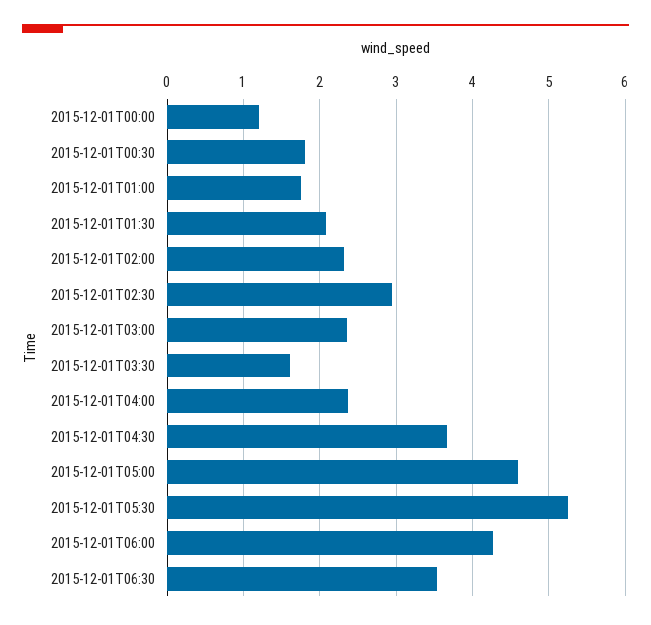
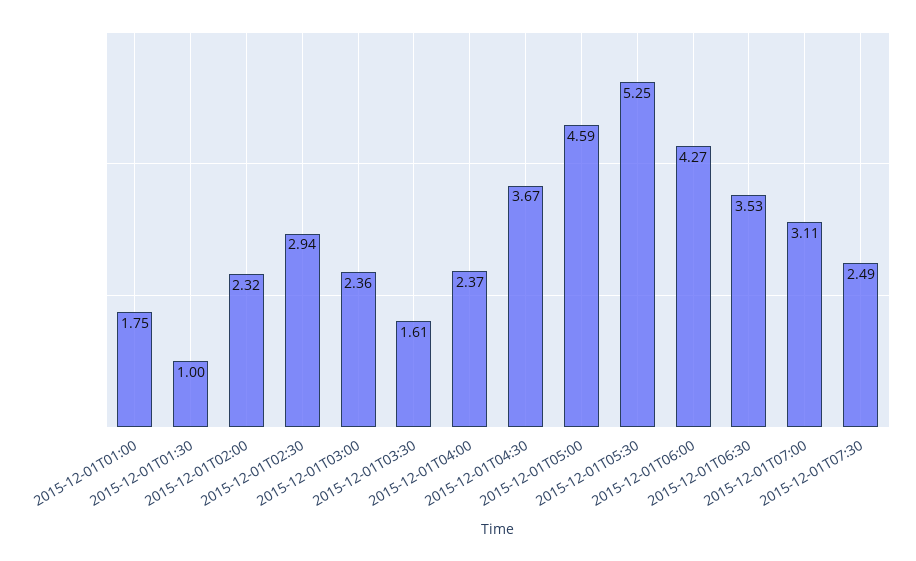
2015-12-01T00:00: 1.2 -> none
2015-12-01T00:30: 1.8 -> none
2015-12-01T01:30: 2.1 -> 1
2015-12-01T07:00: none -> 3.11
2015-12-01T07:30: none -> 2.49

